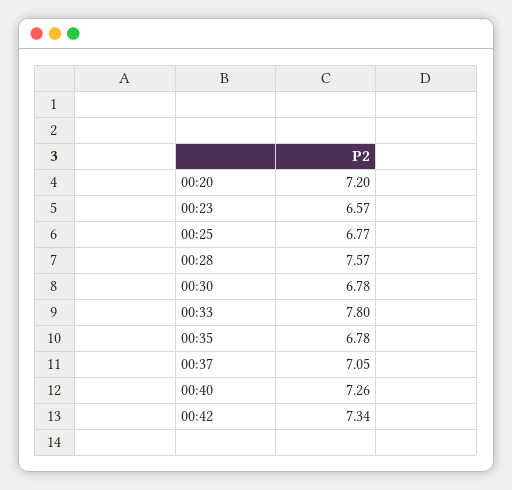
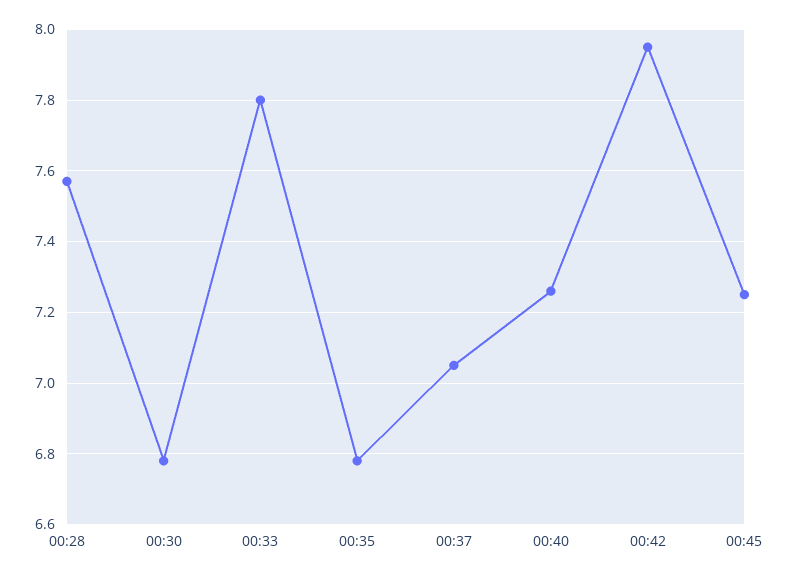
00:20: 7.2 -> none
00:23: 6.57 -> none
00:25: 6.77 -> none
00:42: 7.34 -> 7.95
00:45: none -> 7.25

